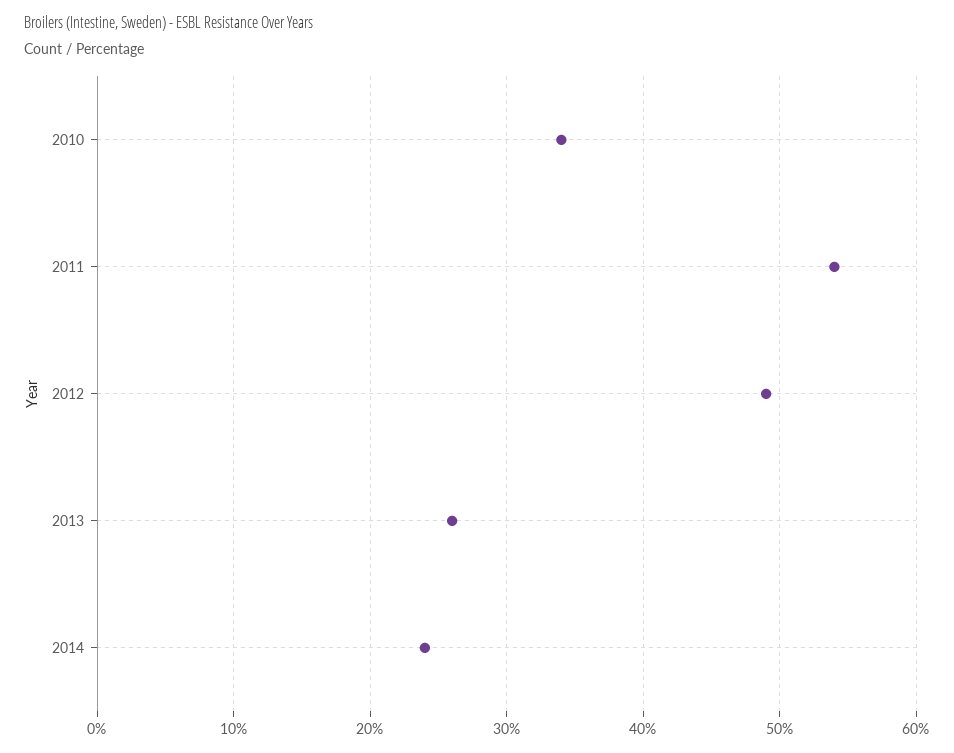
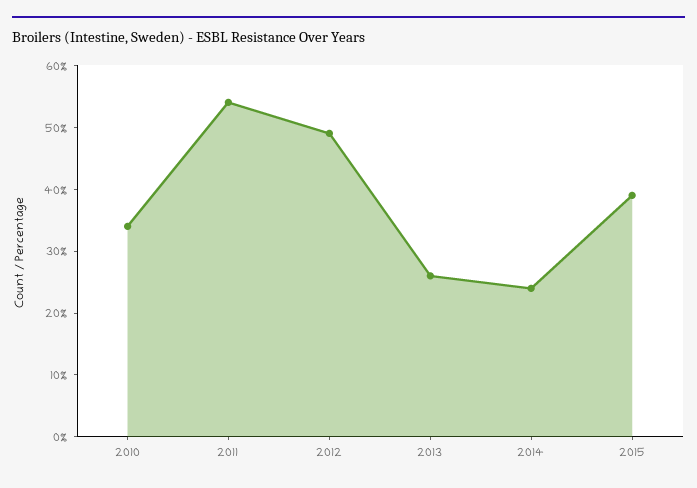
2015: none -> 40

